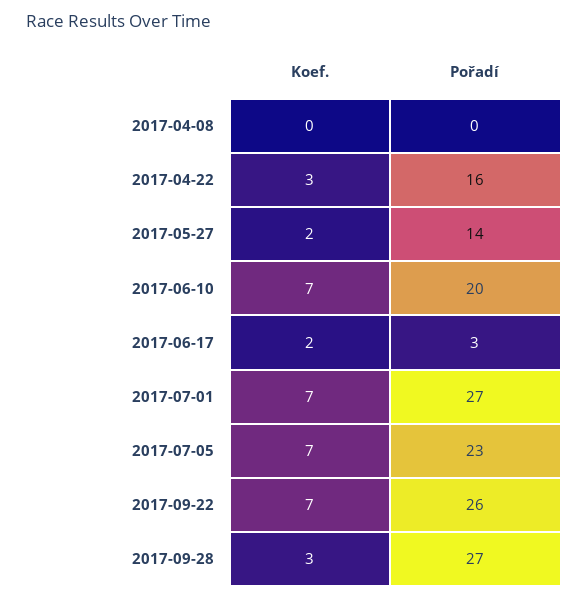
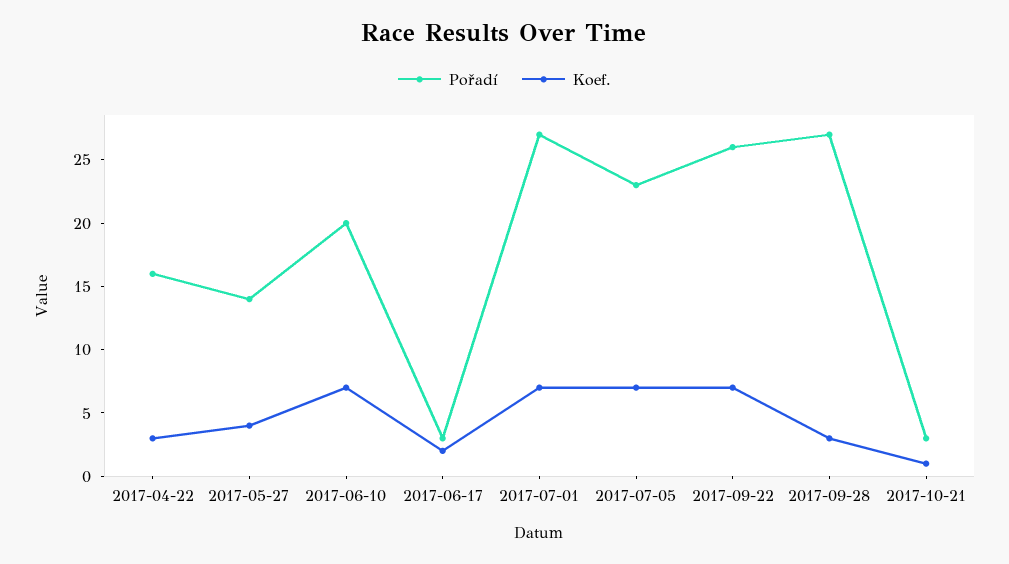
Koef., 2017-04-08: 0 -> none
Pořadí, 2017-04-08: 0 -> none
Koef., 2017-05-27: 2 -> 4
Pořadí, 2017-10-21: none -> 3
Koef., 2017-10-21: none -> 1

